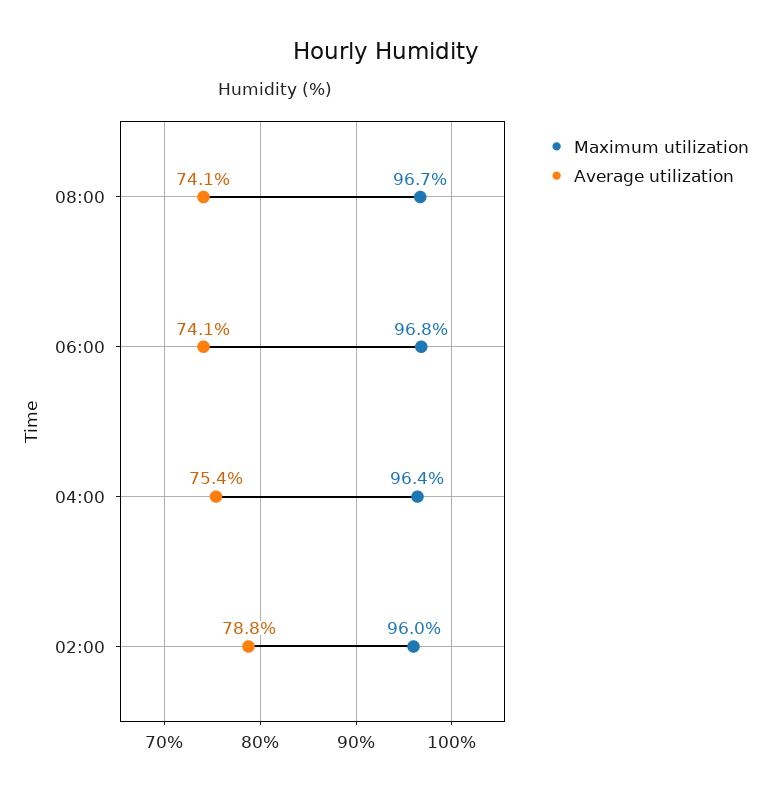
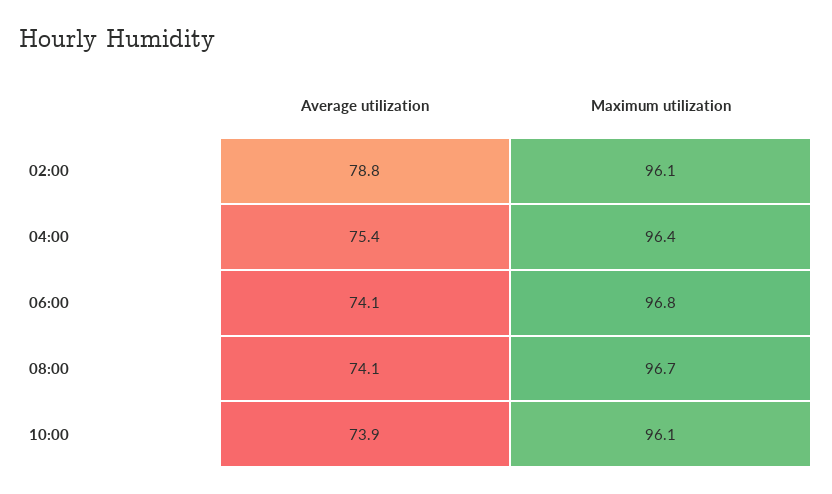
Maximum utilization, 02:00: 96 -> 96.1
Average utilization, 10:00: none -> 73.9
Maximum utilization, 10:00: none -> 96.1

